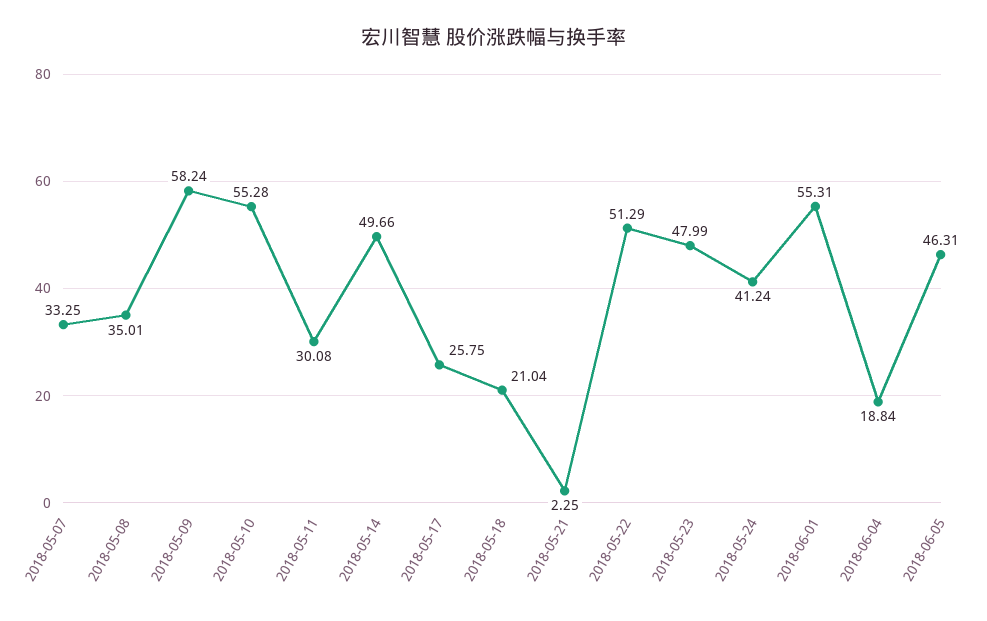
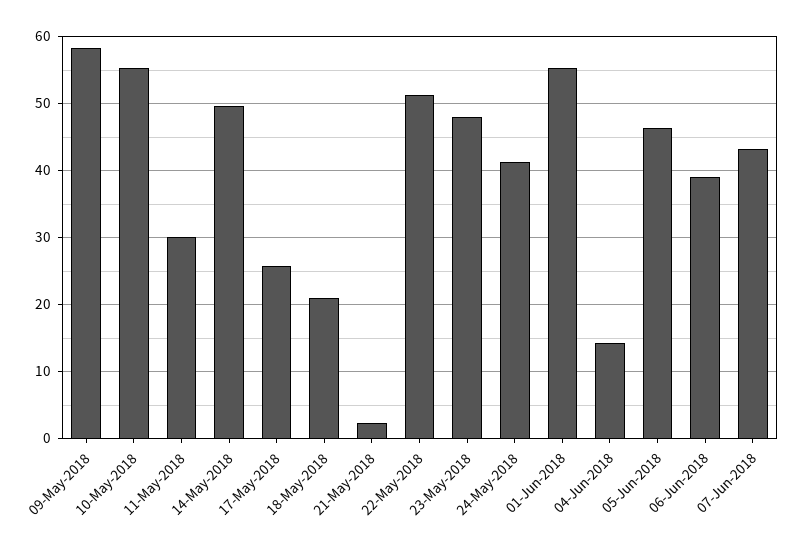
2018-05-07: 33.25 -> none
2018-05-08: 35.01 -> none
2018-06-04: 18.84 -> 14
06-Jun-2018: none -> 39
07-Jun-2018: none -> 43

